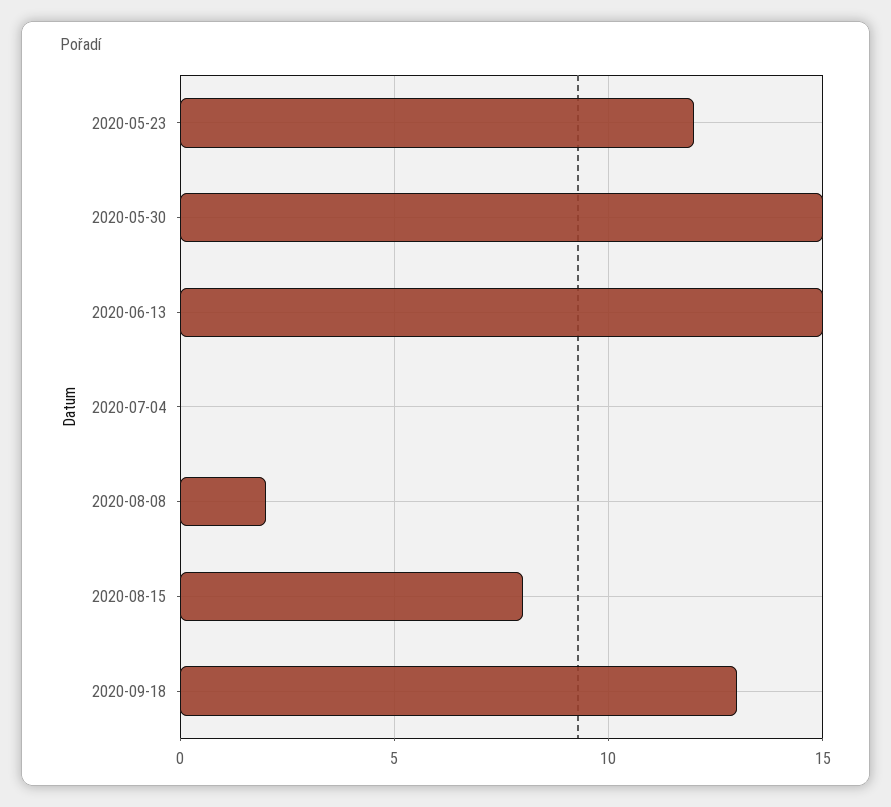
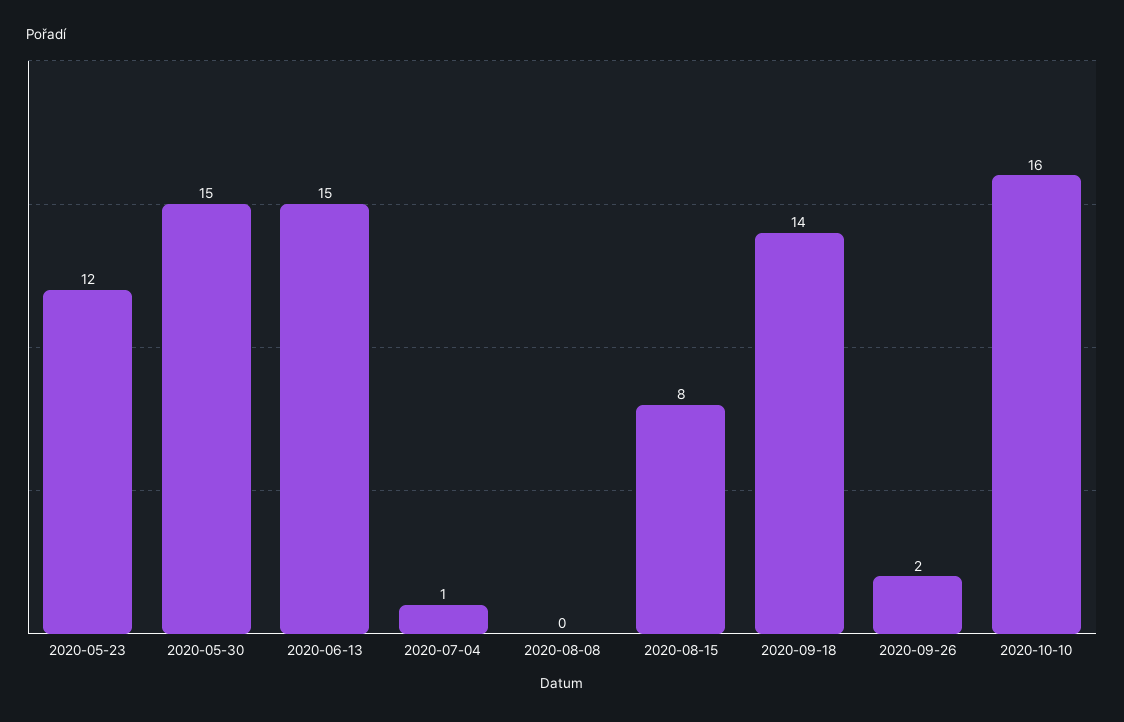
2020-07-04: 0 -> 1
2020-08-08: 2 -> 0
2020-09-18: 13 -> 14
2020-09-26: none -> 2
2020-10-10: none -> 16

